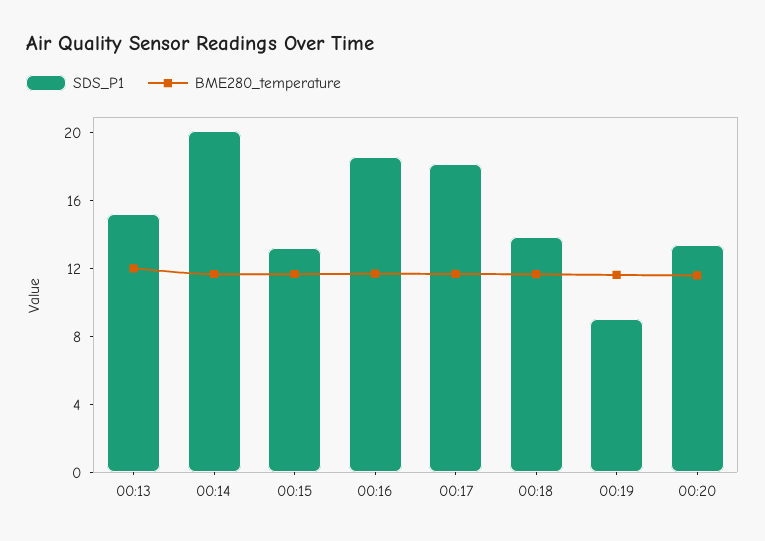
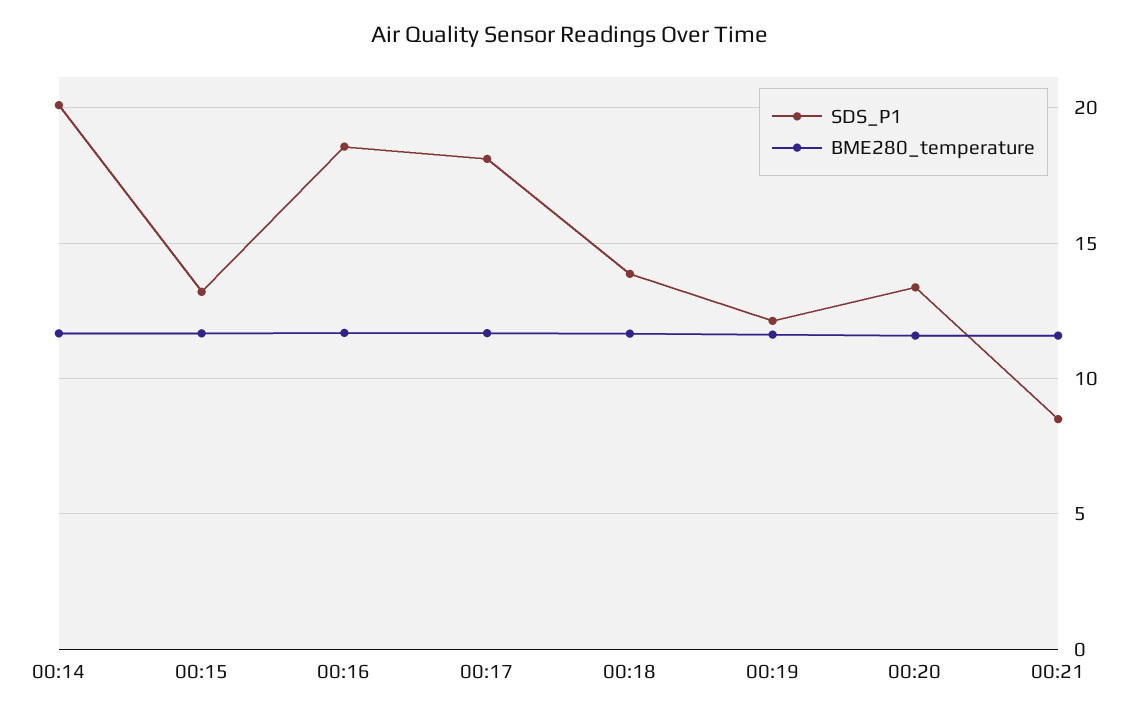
SDS_P1, 00:13: 15 -> none
BME280_temperature, 00:13: 12 -> none
SDS_P1, 00:19: 9 -> 12
SDS_P1, 00:21: none -> 8.5
BME280_temperature, 00:21: none -> 11.5

